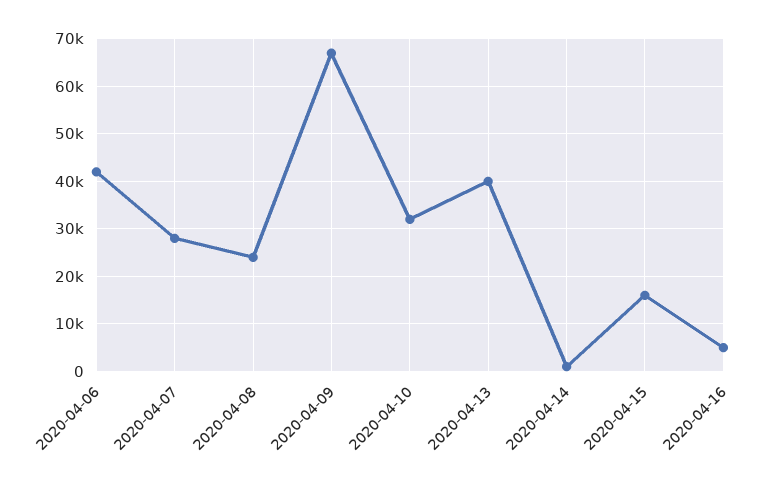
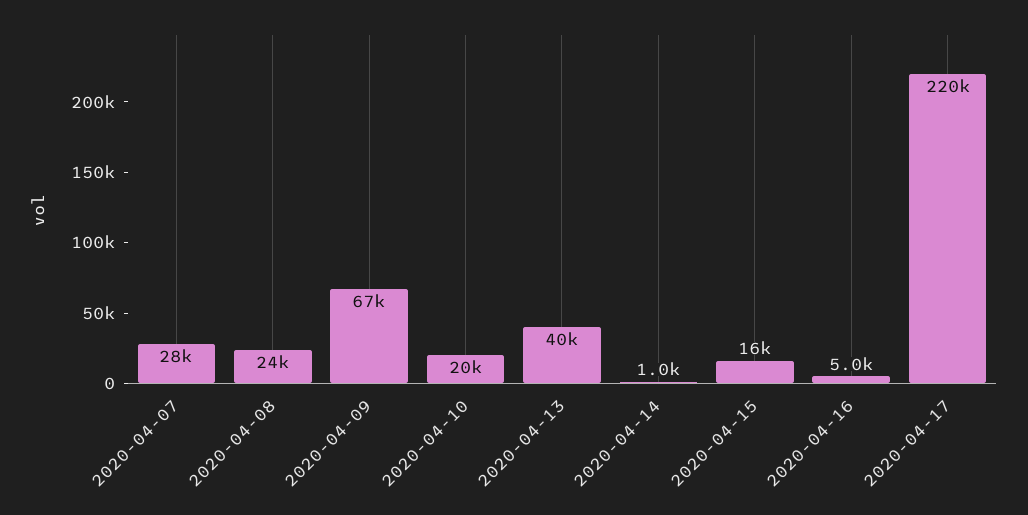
2020-04-06: 42000 -> none
2020-04-10: 32000 -> 20000
2020-04-17: none -> 220000

